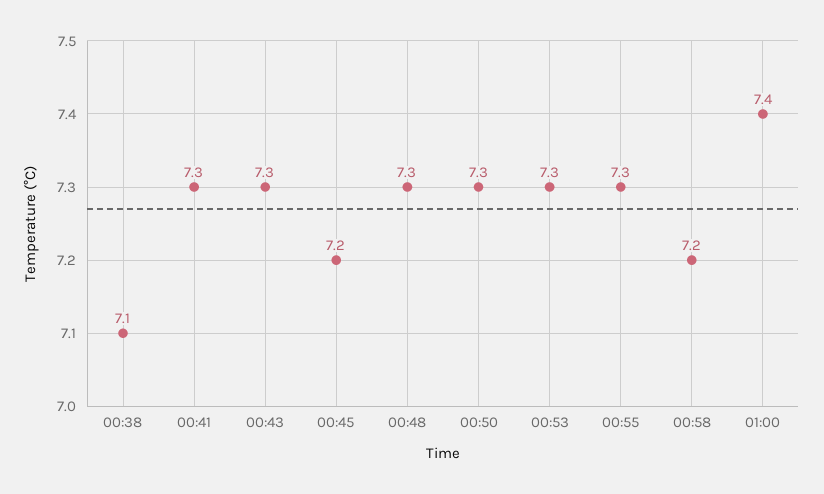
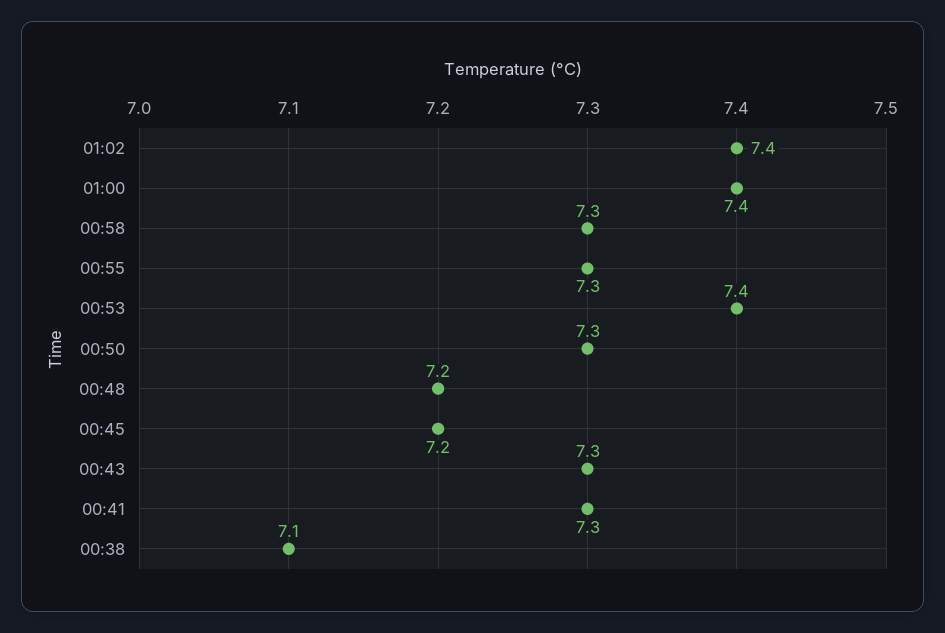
00:48: 7.3 -> 7.2
00:53: 7.3 -> 7.4
00:58: 7.2 -> 7.3
01:02: none -> 7.4

